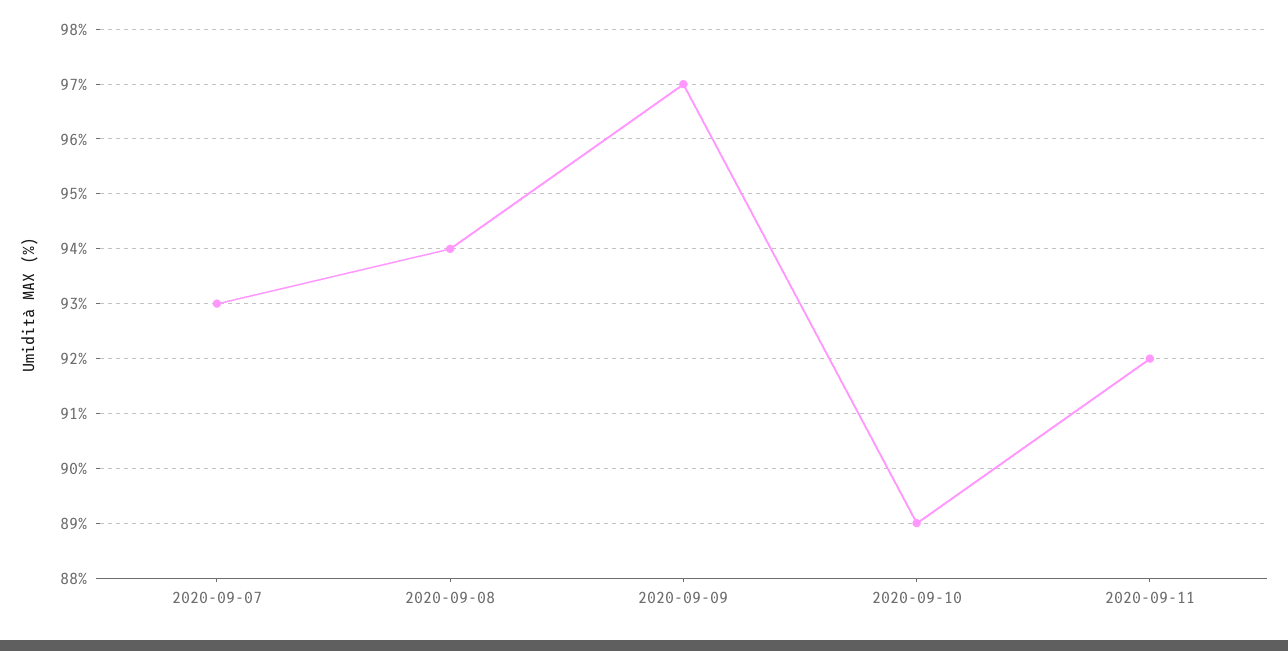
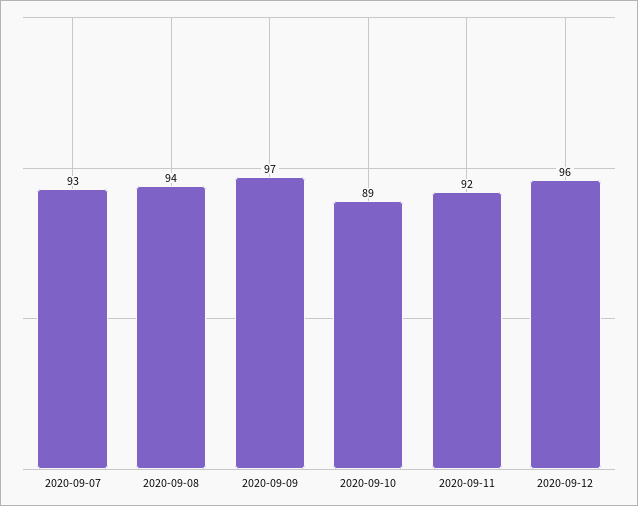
2020-09-12: none -> 96

